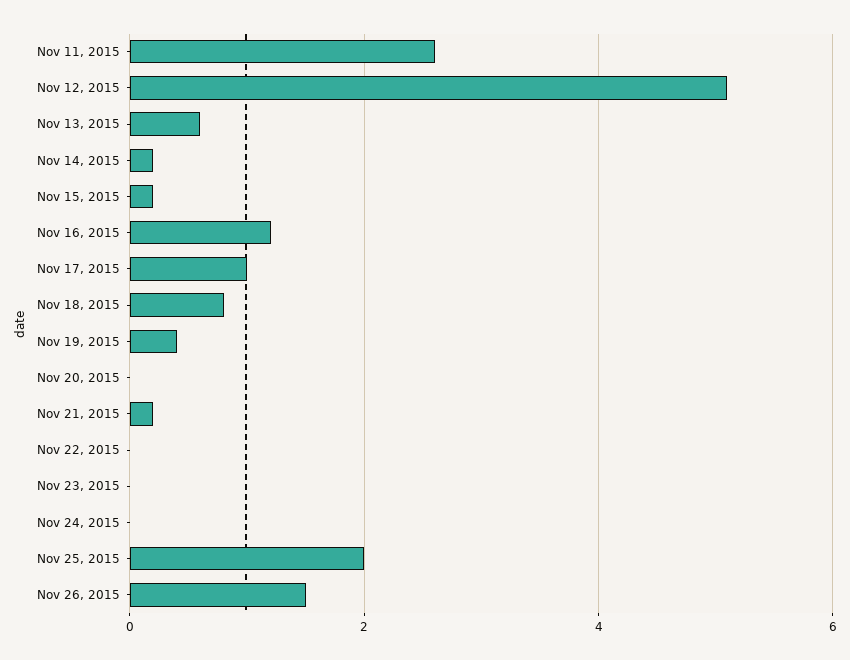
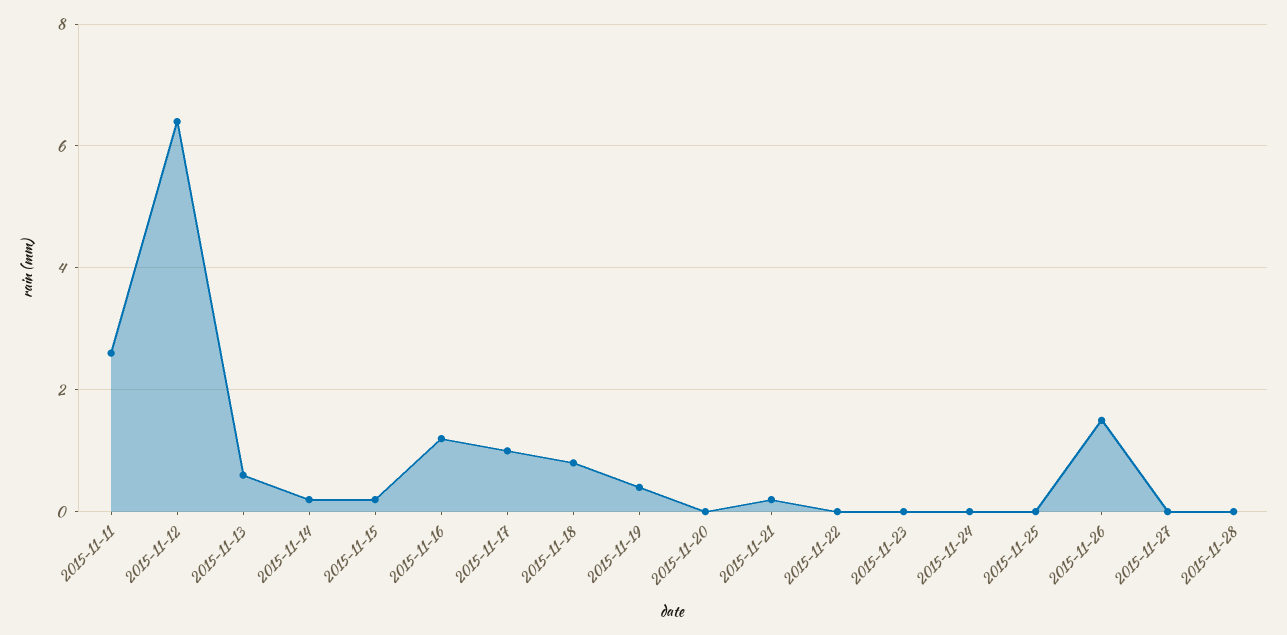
Nov 12, 2015: 5 -> 6.5
Nov 25, 2015: 2 -> 0
2015-11-27: none -> 0
2015-11-28: none -> 0

